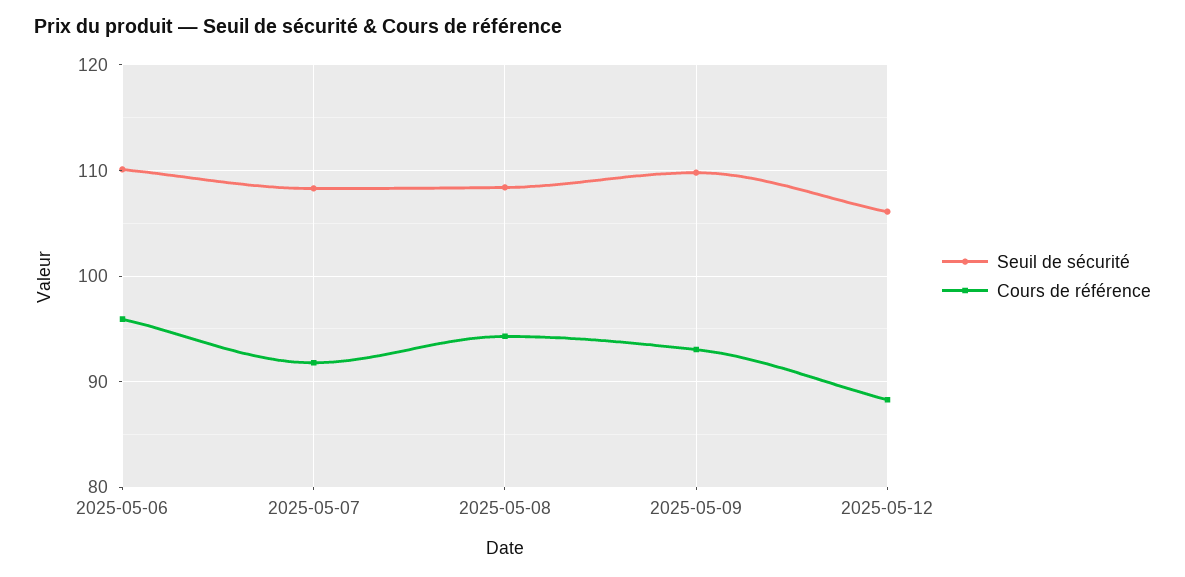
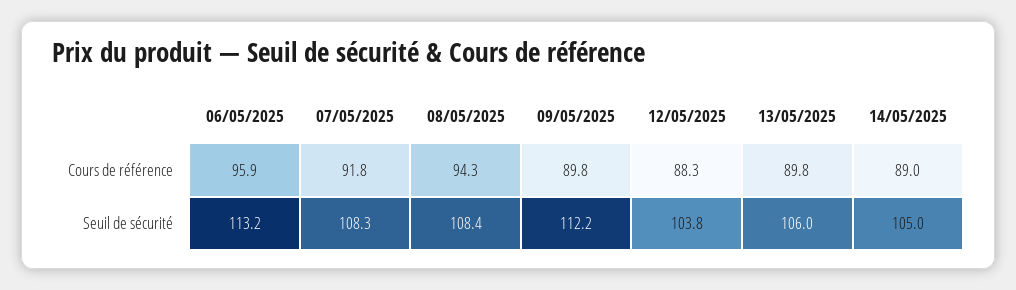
Seuil de sécurité, 2025-05-06: 110 -> 113.2
Seuil de sécurité, 2025-05-09: 110 -> 112.2
Cours de référence, 2025-05-09: 93 -> 89.8
Seuil de sécurité, 2025-05-12: 106 -> 103.8
Cours de référence, 13/05/2025: none -> 89.8
Cours de référence, 14/05/2025: none -> 89
Seuil de sécurité, 13/05/2025: none -> 106
Seuil de sécurité, 14/05/2025: none -> 105

